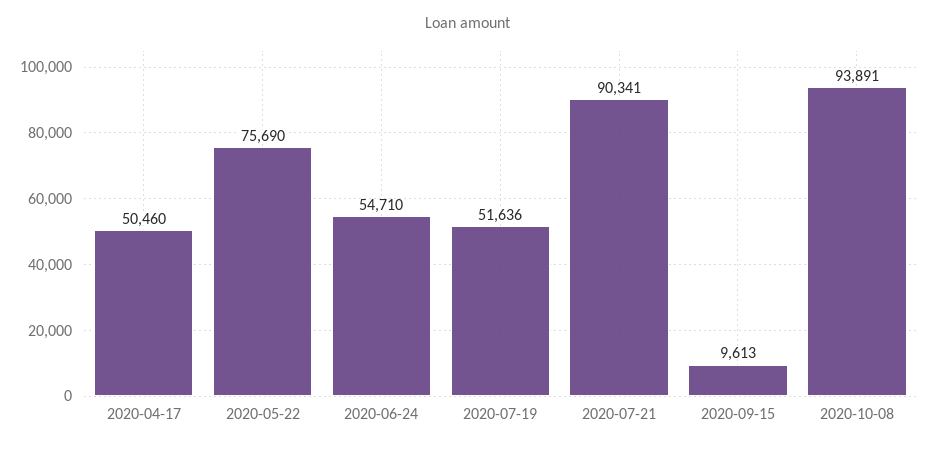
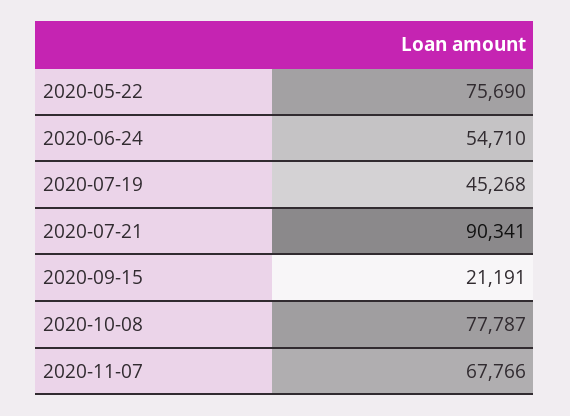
2020-04-17: 50460 -> none
2020-07-19: 51636 -> 45268
2020-09-15: 9613 -> 21191
2020-10-08: 93891 -> 77787
2020-11-07: none -> 67766

